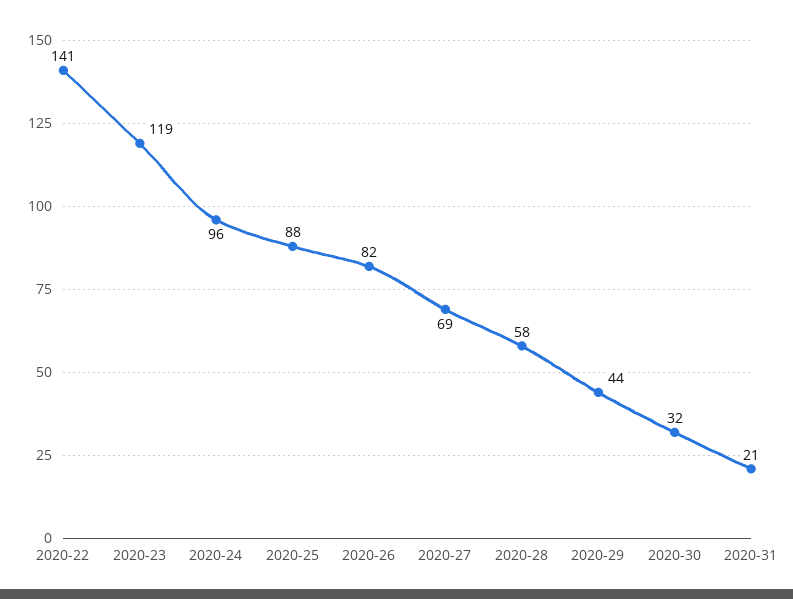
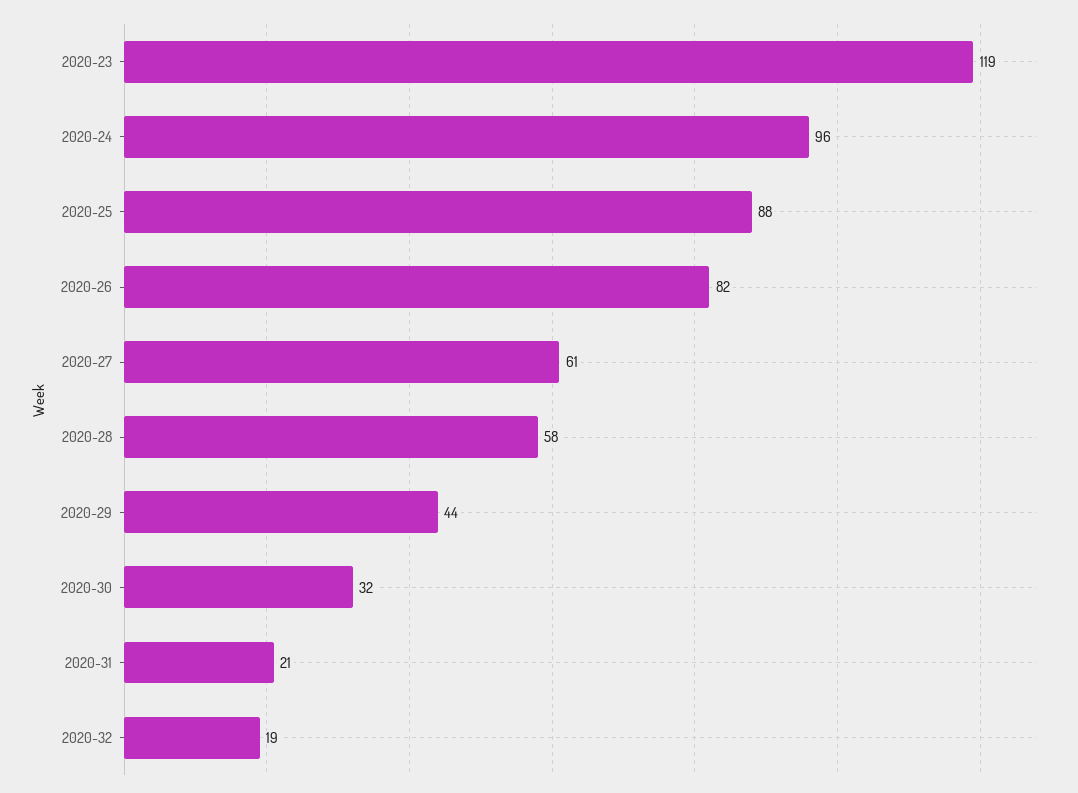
2020-22: 141 -> none
2020-27: 69 -> 61
2020-32: none -> 19

